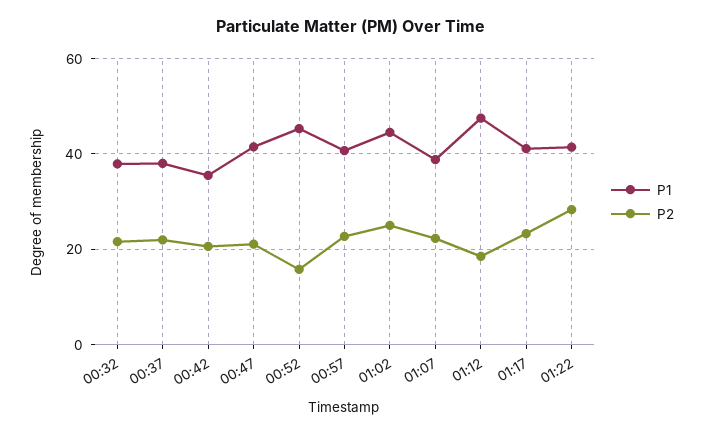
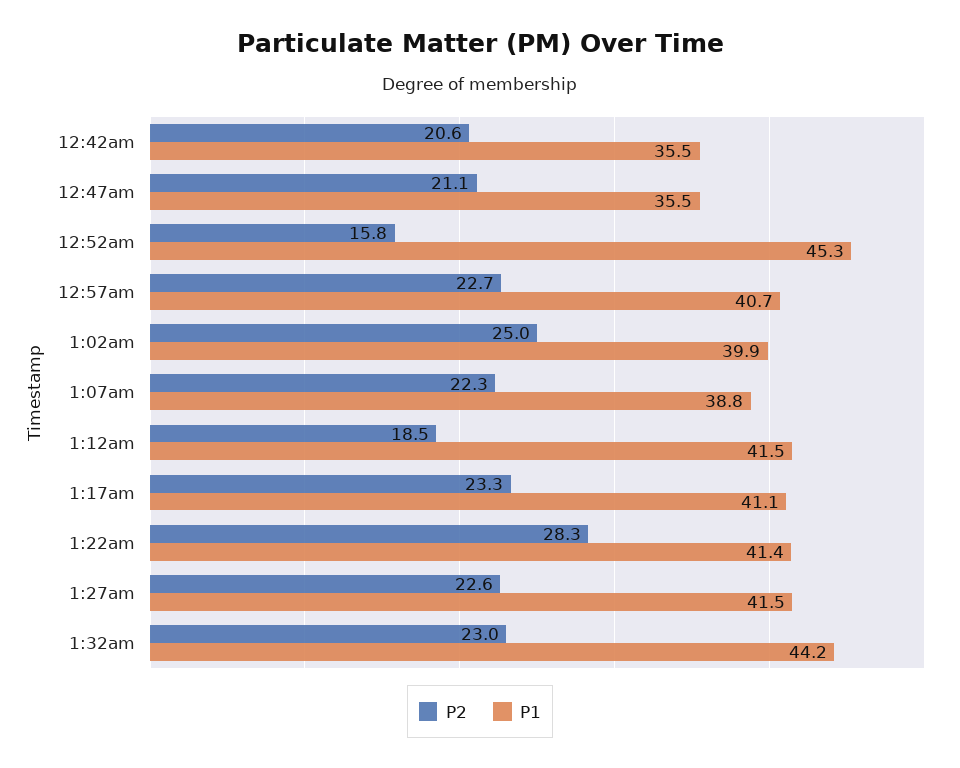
P1, 00:32: 38 -> none
P2, 00:32: 22 -> none
P1, 00:37: 38 -> none
P2, 00:37: 22 -> none
P1, 00:47: 42 -> 35.5
P1, 01:02: 44 -> 39.9
P1, 01:12: 48 -> 41.5
P2, 1:27am: none -> 22.6
P1, 1:27am: none -> 41.5
P2, 1:32am: none -> 23
P1, 1:32am: none -> 44.2

